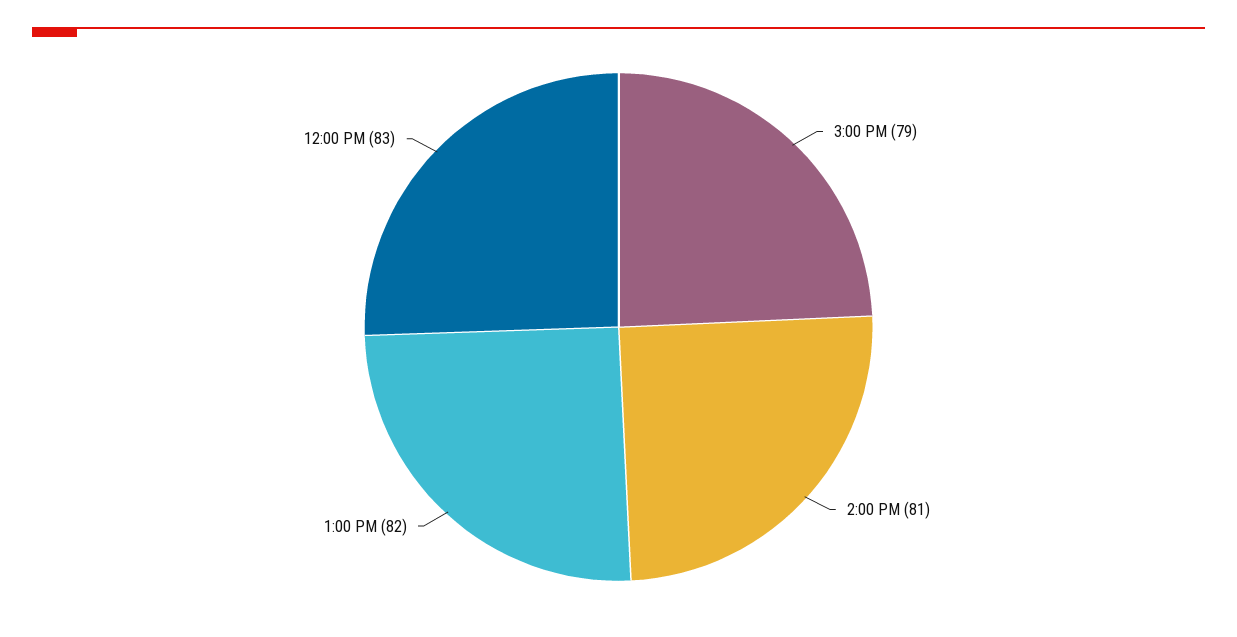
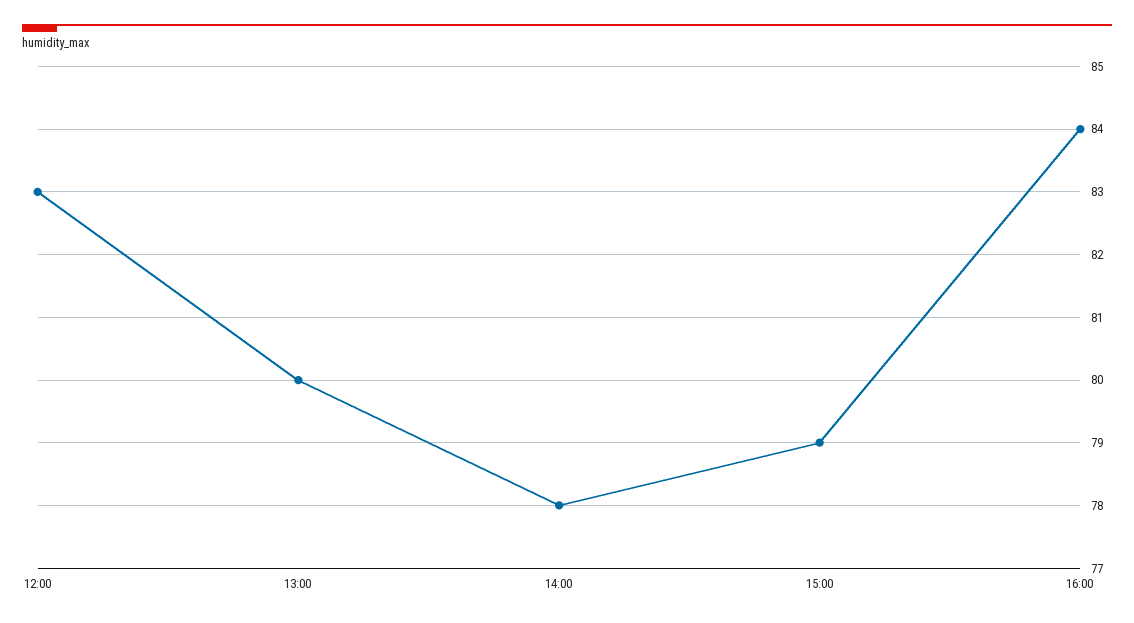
2:00 PM: 81 -> 78
1:00 PM: 82 -> 80
16:00: none -> 84

